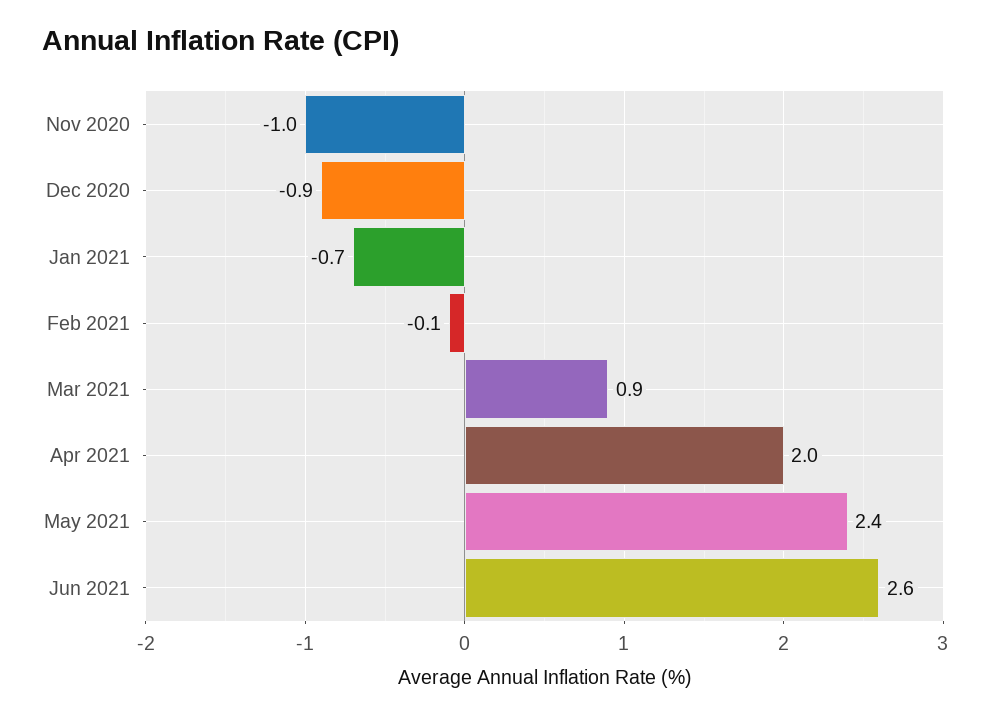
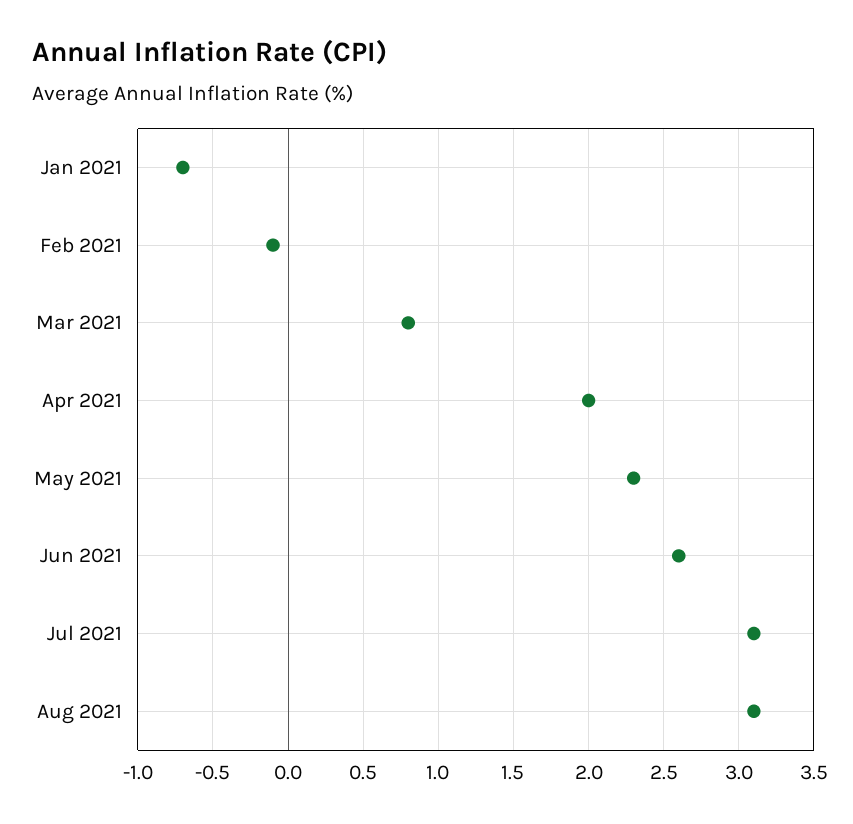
Nov 2020: -1 -> none
Dec 2020: -0.9 -> none
Mar 2021: 0.9 -> 0.8
May 2021: 2.4 -> 2.3
Jul 2021: none -> 3.1
Aug 2021: none -> 3.1

